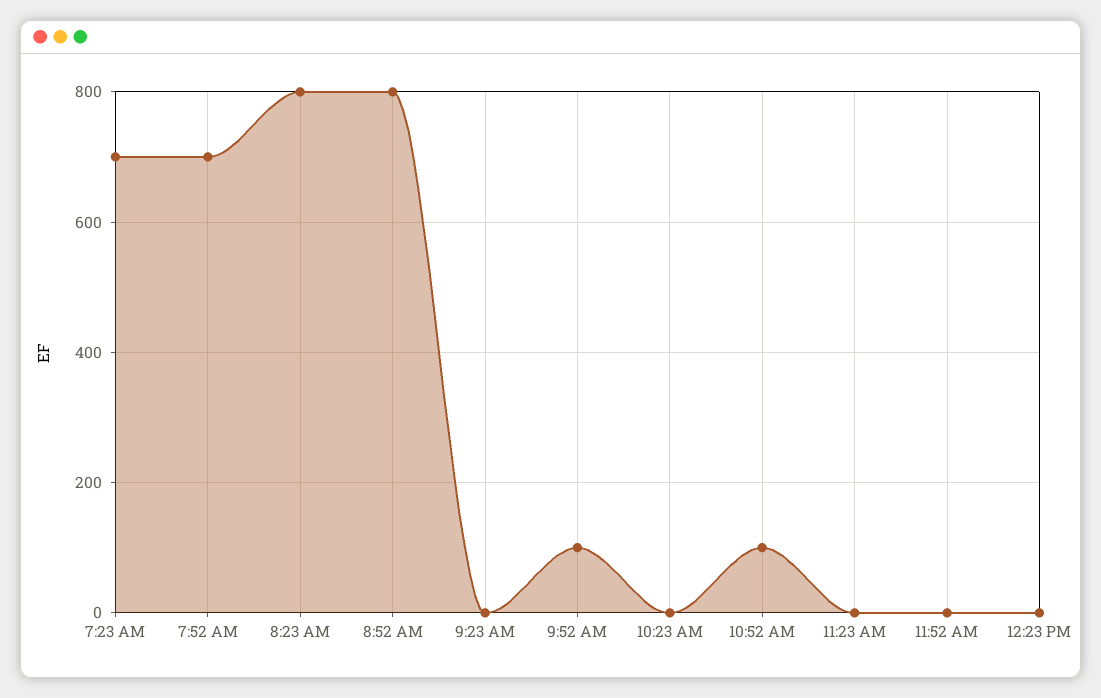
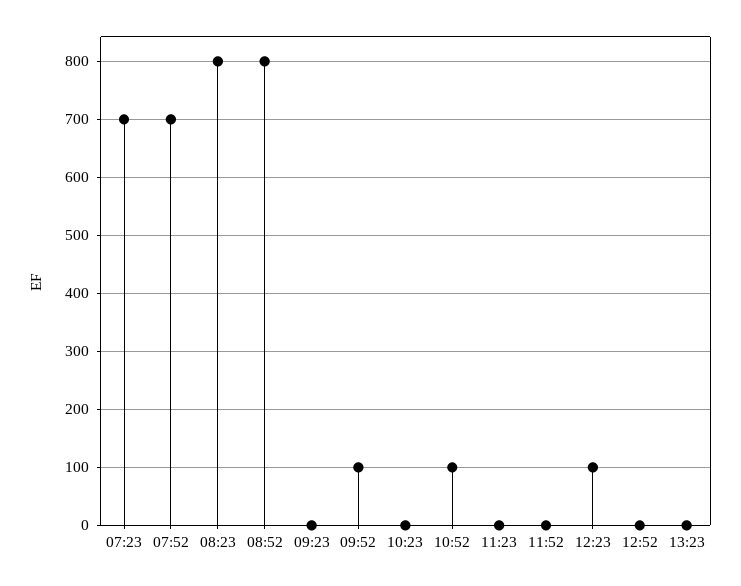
12:23 PM: 0 -> 100
12:52: none -> 0
13:23: none -> 0

